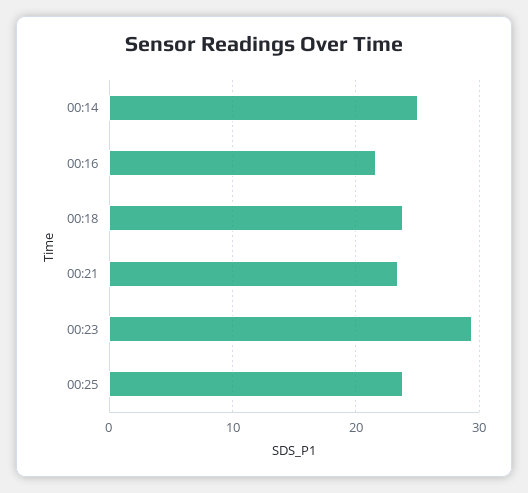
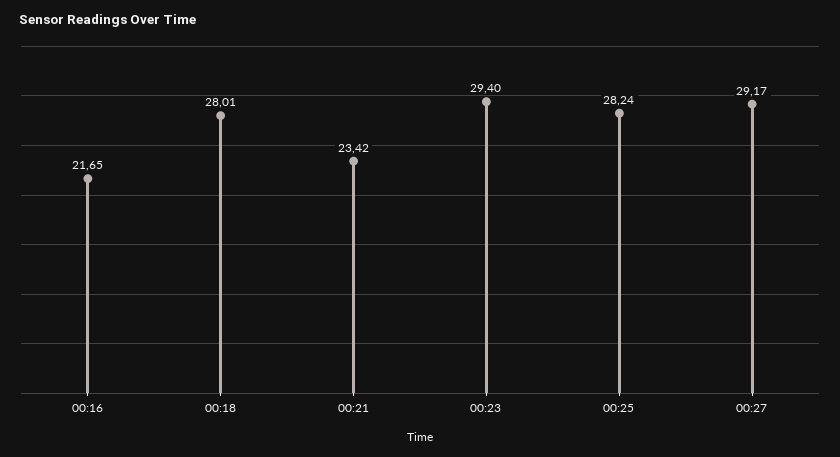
00:14: 25 -> none
00:18: 24 -> 28.01
00:25: 24 -> 28.24
00:27: none -> 29.17

